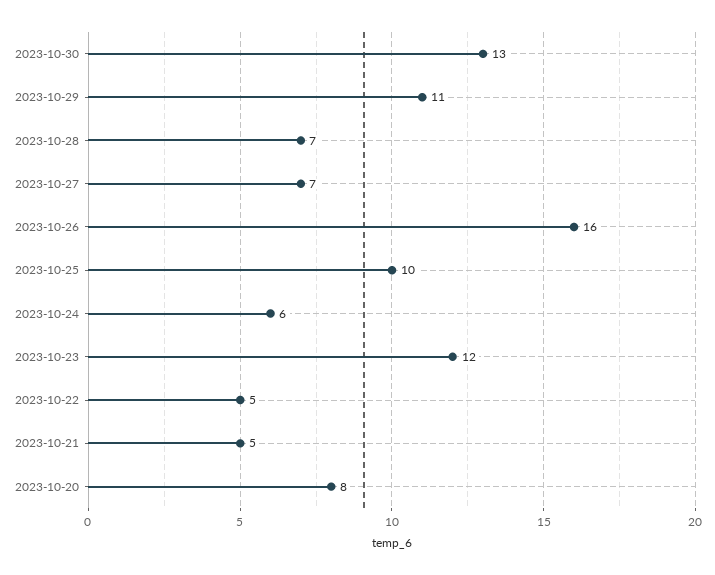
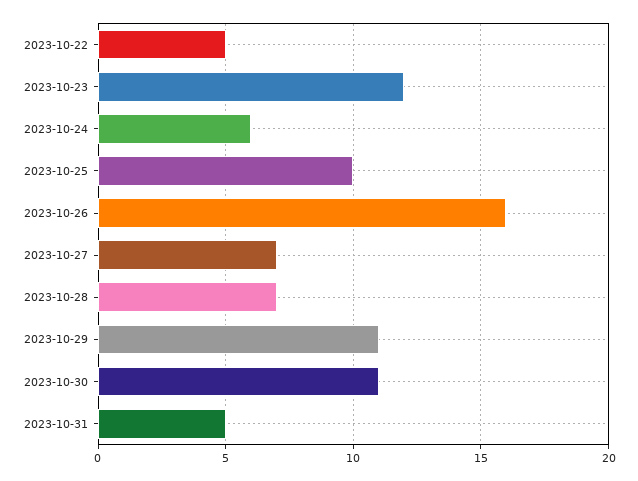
2023-10-30: 13 -> 11
2023-10-21: 5 -> none
2023-10-20: 8 -> none
2023-10-31: none -> 5

